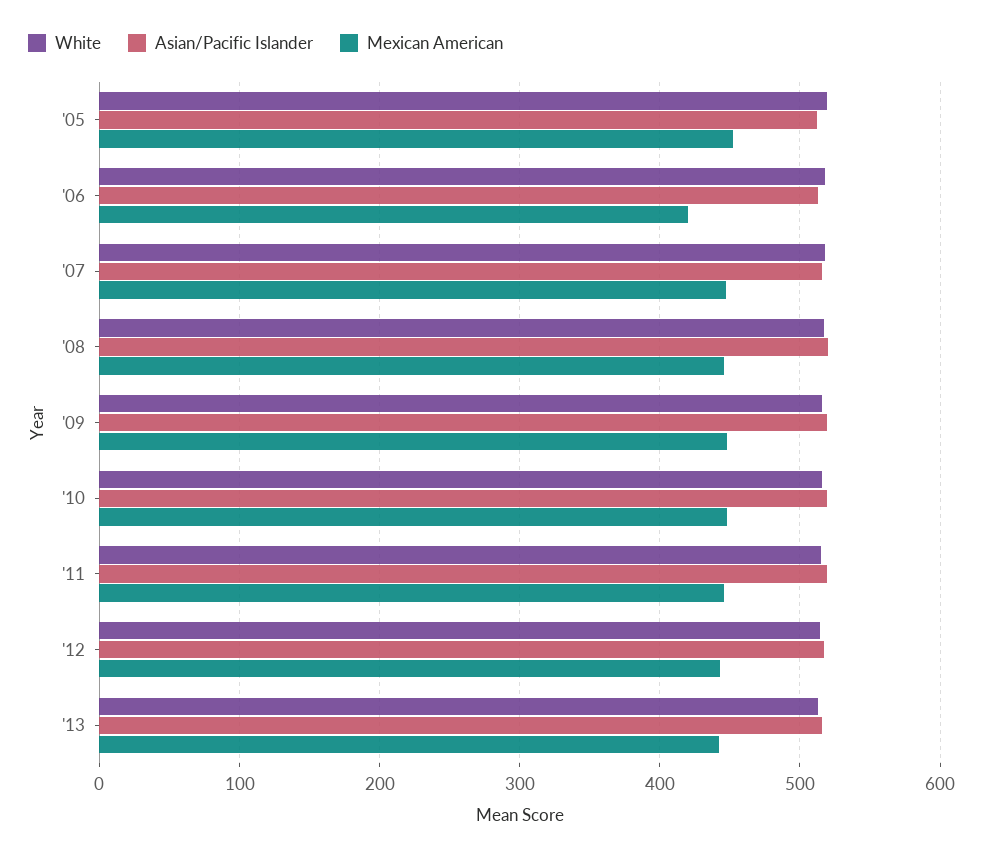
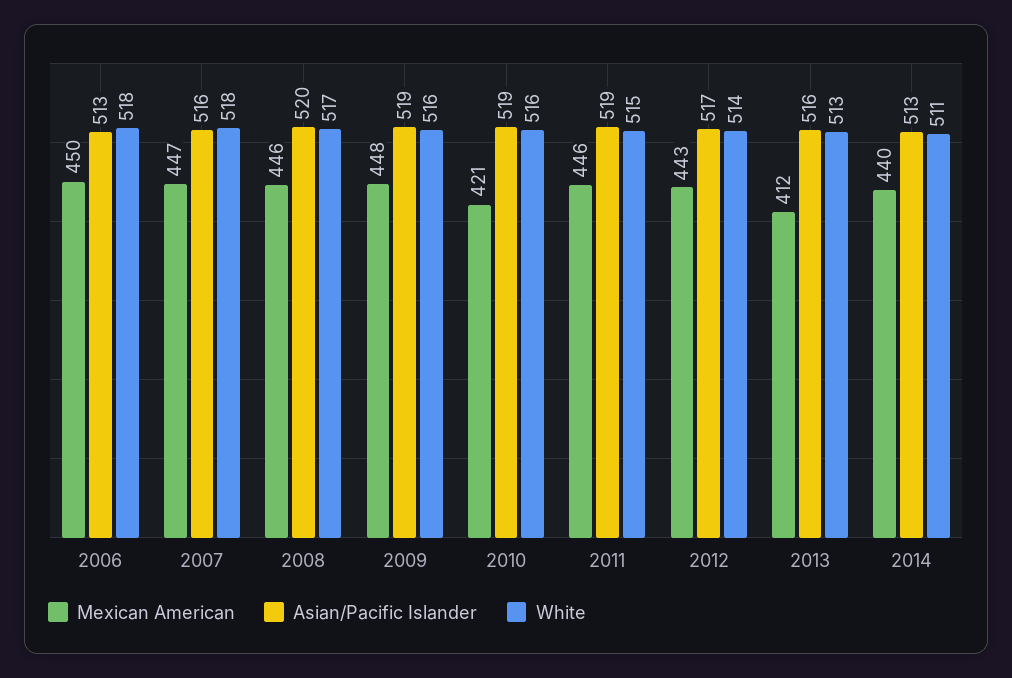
White, '05: 520 -> none
Asian/Pacific Islander, '05: 510 -> none
Mexican American, '05: 450 -> none
Mexican American, '06: 420 -> 450
Mexican American, '10: 450 -> 421
Mexican American, '13: 440 -> 412
Mexican American, 2014: none -> 440
Asian/Pacific Islander, 2014: none -> 513
White, 2014: none -> 511

